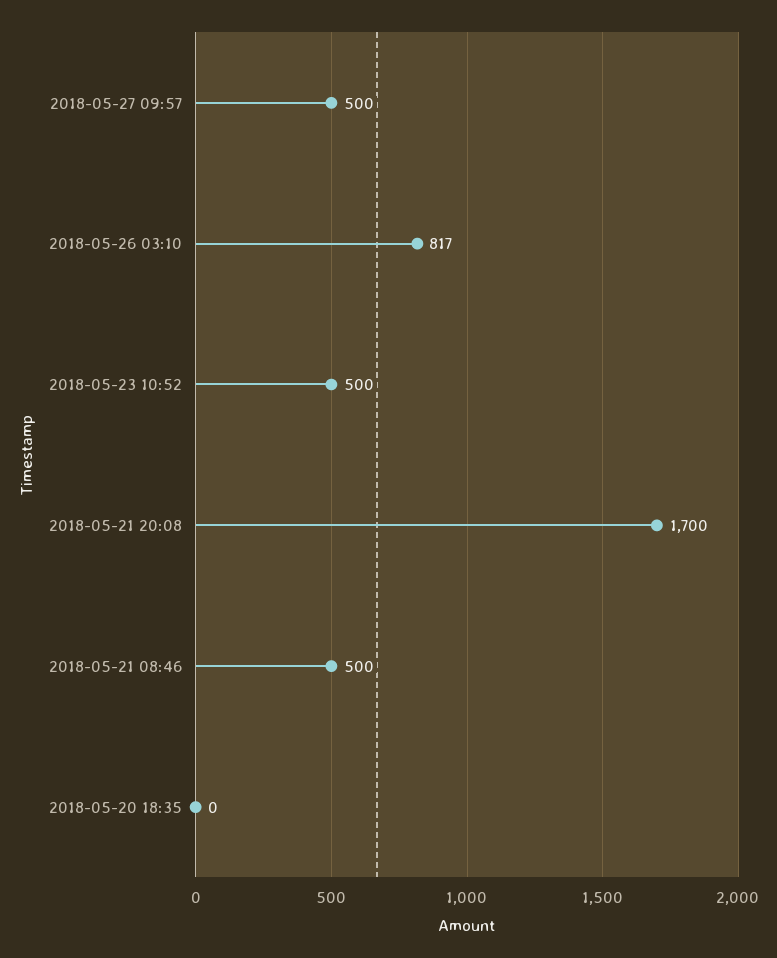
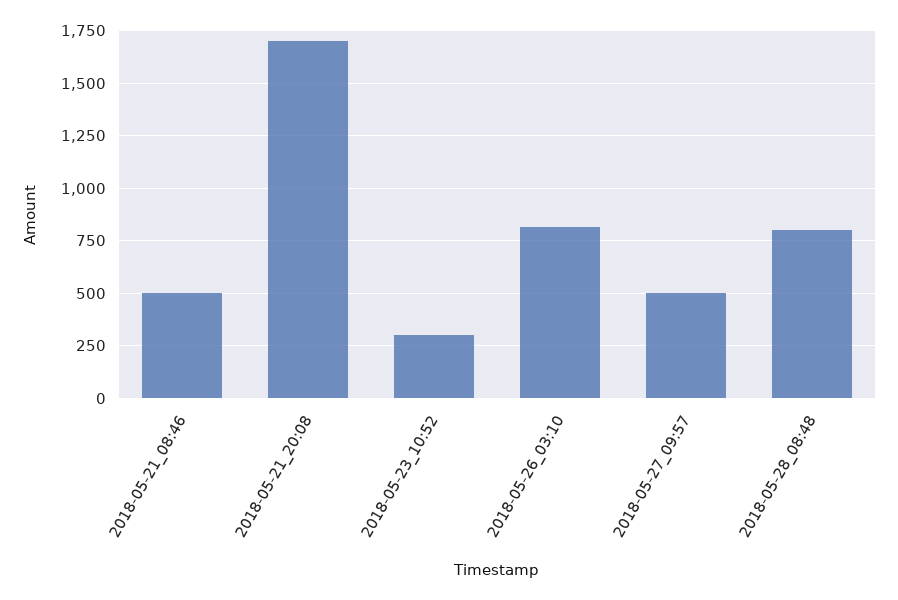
2018-05-23 10:52: 500 -> 300
2018-05-20 18:35: 0 -> none
2018-05-28_08:48: none -> 800

